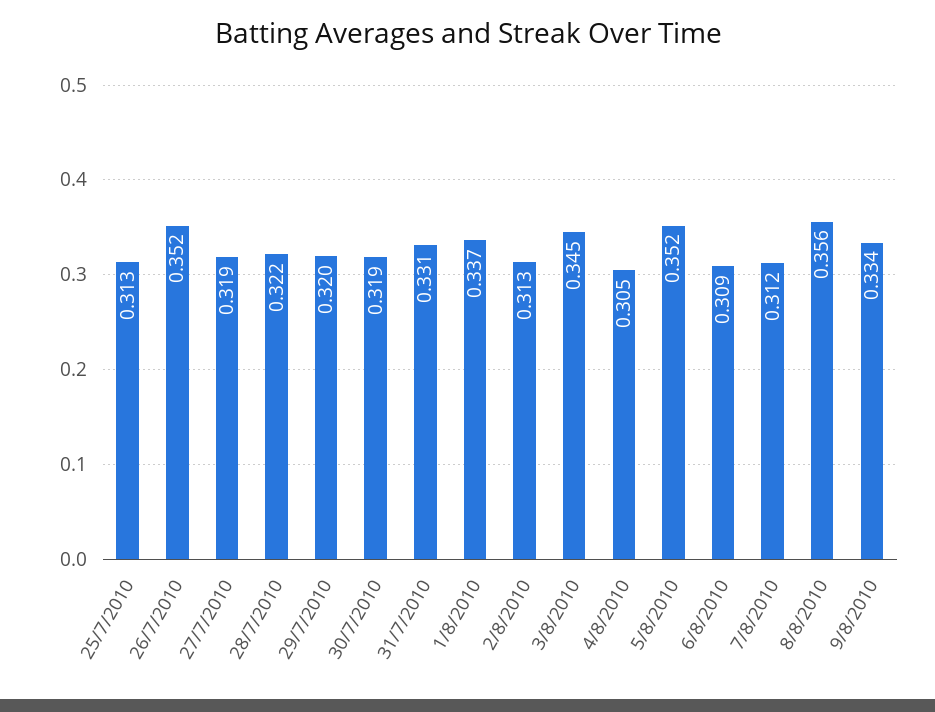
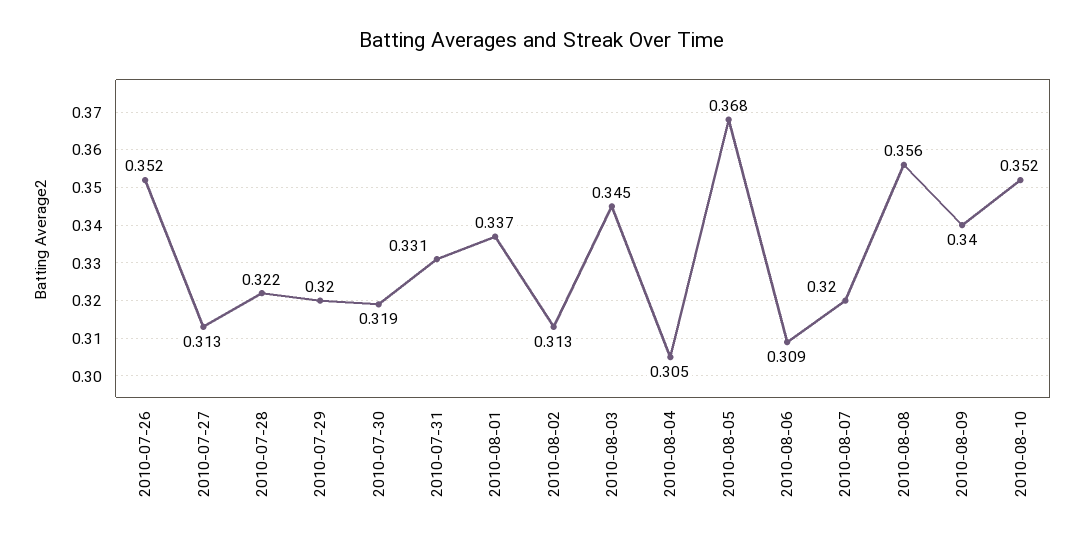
25/7/2010: 0.313 -> none
27/7/2010: 0.319 -> 0.313
5/8/2010: 0.352 -> 0.368
7/8/2010: 0.312 -> 0.32
9/8/2010: 0.334 -> 0.34
2010-08-10: none -> 0.352

